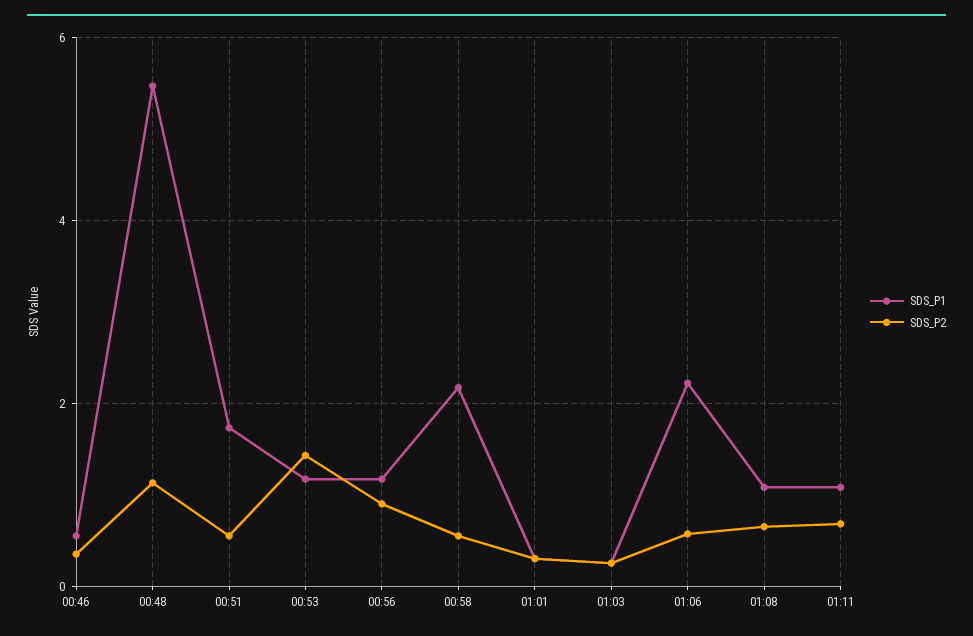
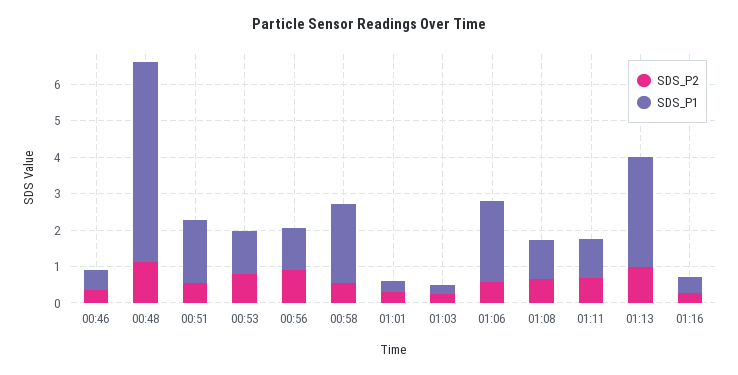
SDS_P2, 00:53: 1.4 -> 0.75
SDS_P2, 01:13: none -> 1
SDS_P1, 01:13: none -> 3
SDS_P2, 01:16: none -> 0.25
SDS_P1, 01:16: none -> 0.5

